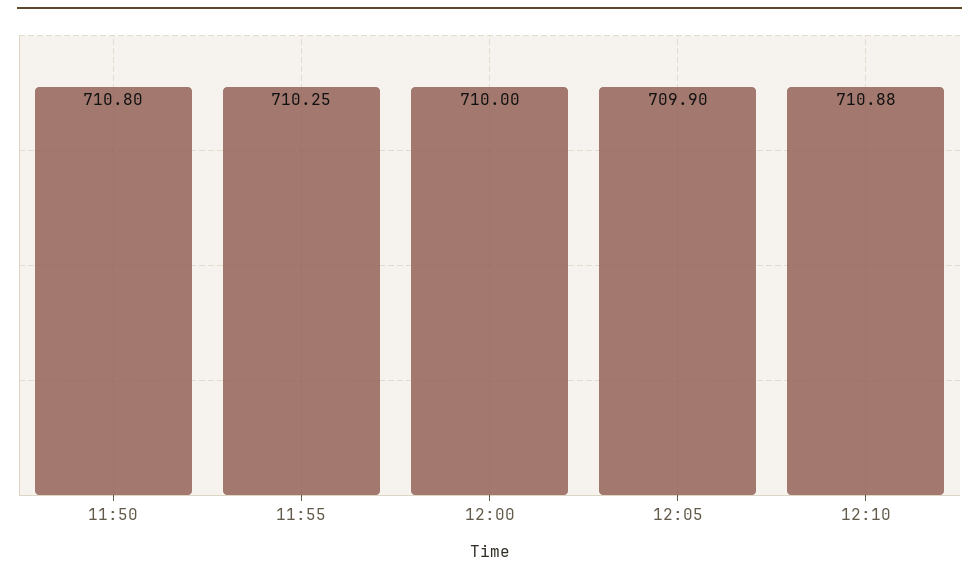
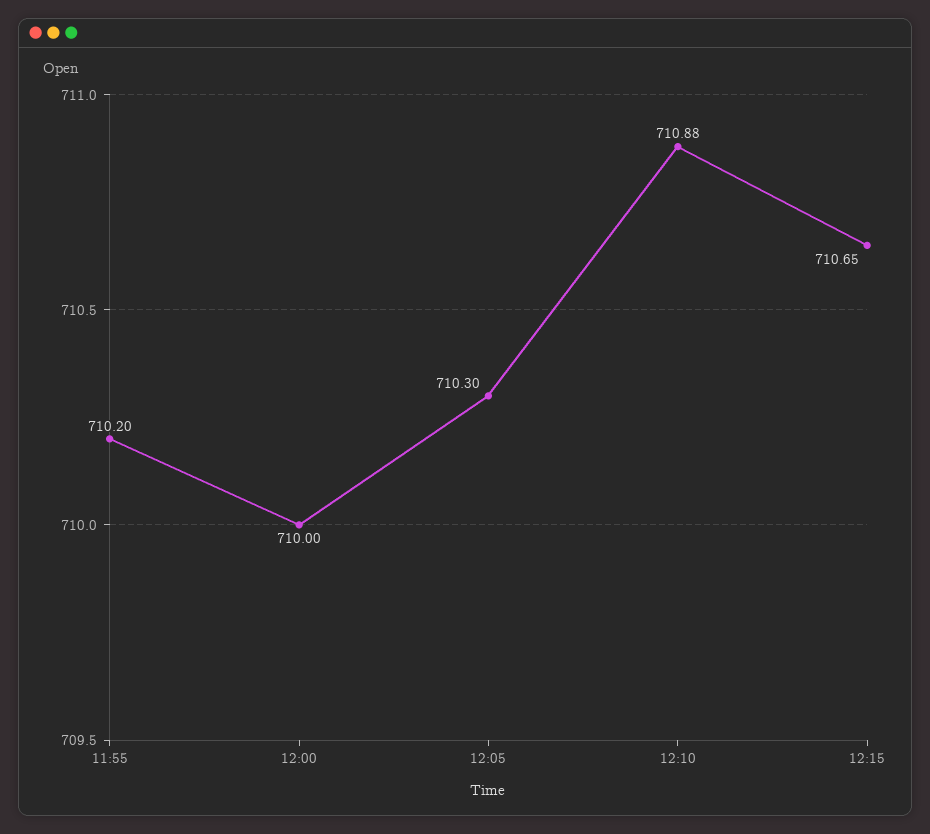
11:50: 710.8 -> none
11:55: 710.25 -> 710.2
12:05: 709.9 -> 710.3
12:15: none -> 710.65

